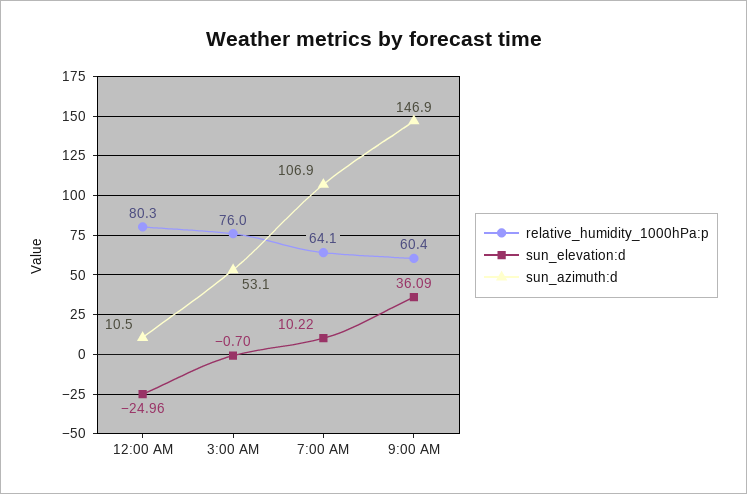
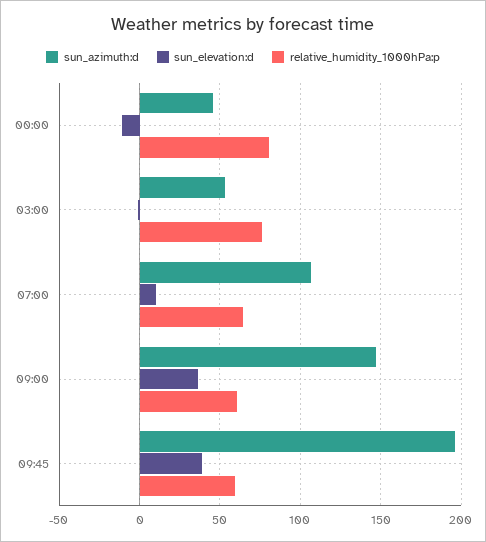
sun_elevation:d, 12:00 AM: -24.96 -> -10
sun_azimuth:d, 12:00 AM: 10.5 -> 45
sun_azimuth:d, 09:45: none -> 195
sun_elevation:d, 09:45: none -> 40
relative_humidity_1000hPa:p, 09:45: none -> 60

